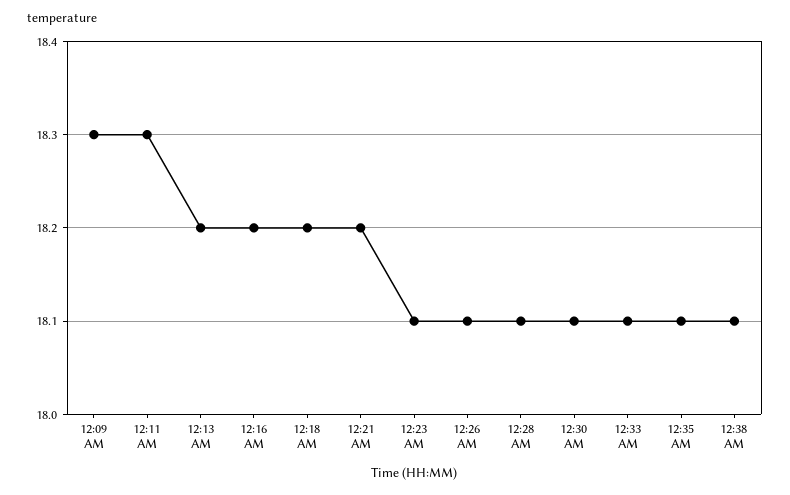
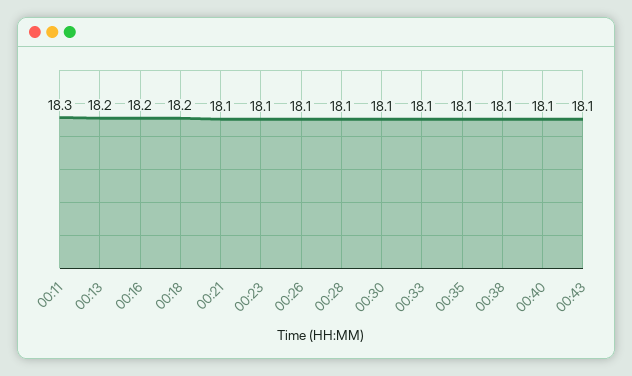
12:09 AM: 18.3 -> none
12:21 AM: 18.2 -> 18.1
00:40: none -> 18.1
00:43: none -> 18.1

